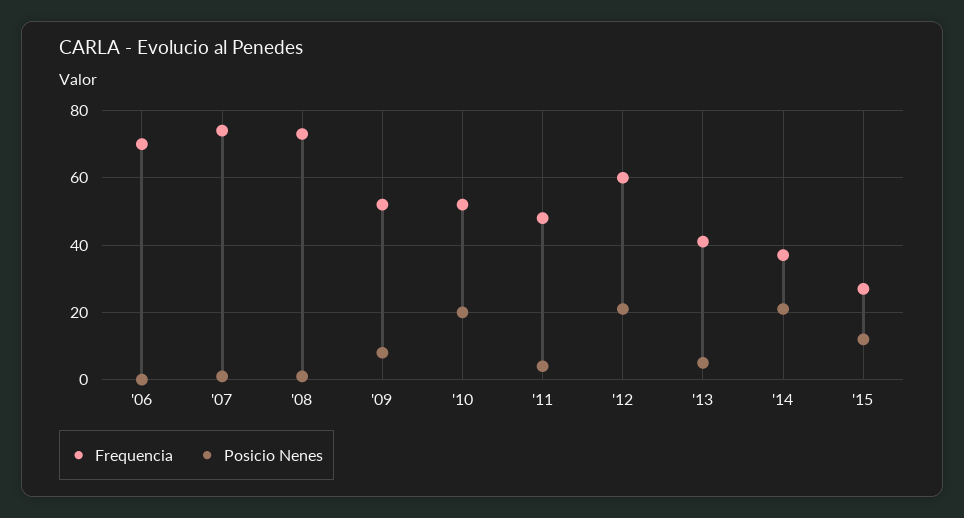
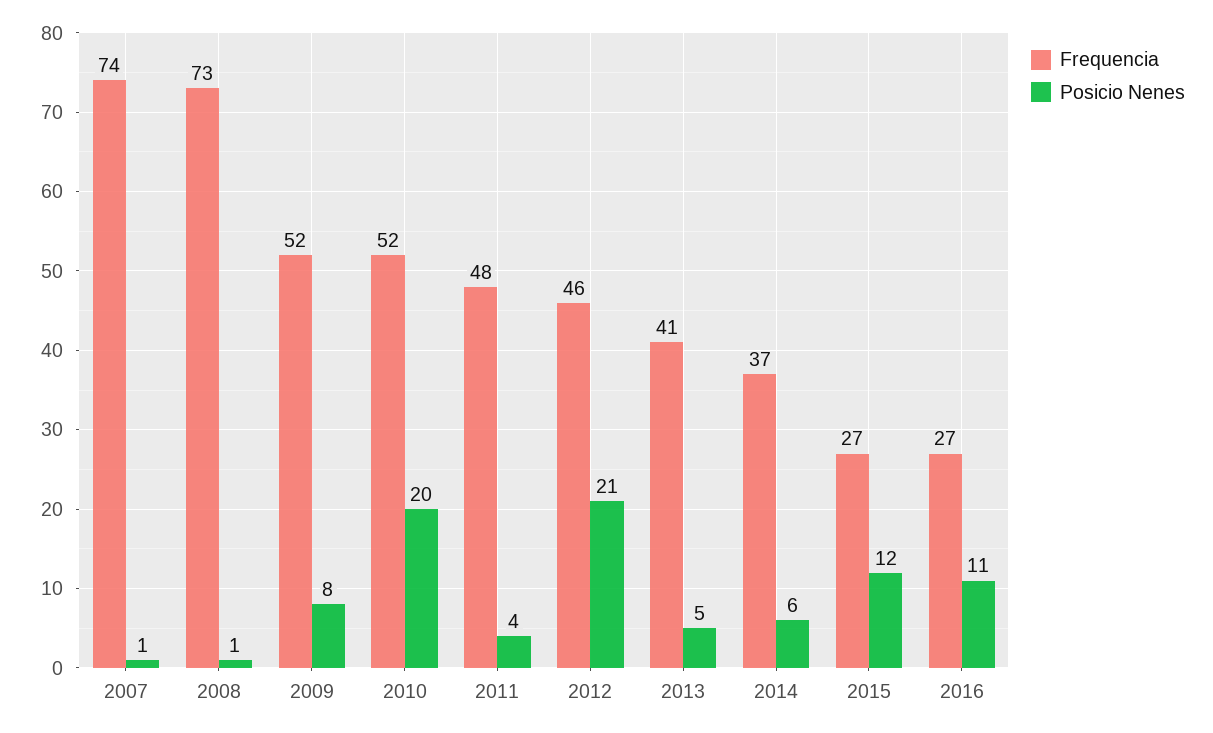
Frequencia, '06: 70 -> none
Posicio Nenes, '06: 0 -> none
Frequencia, '12: 60 -> 46
Posicio Nenes, '14: 20 -> 6
Frequencia, 2016: none -> 27
Posicio Nenes, 2016: none -> 11

